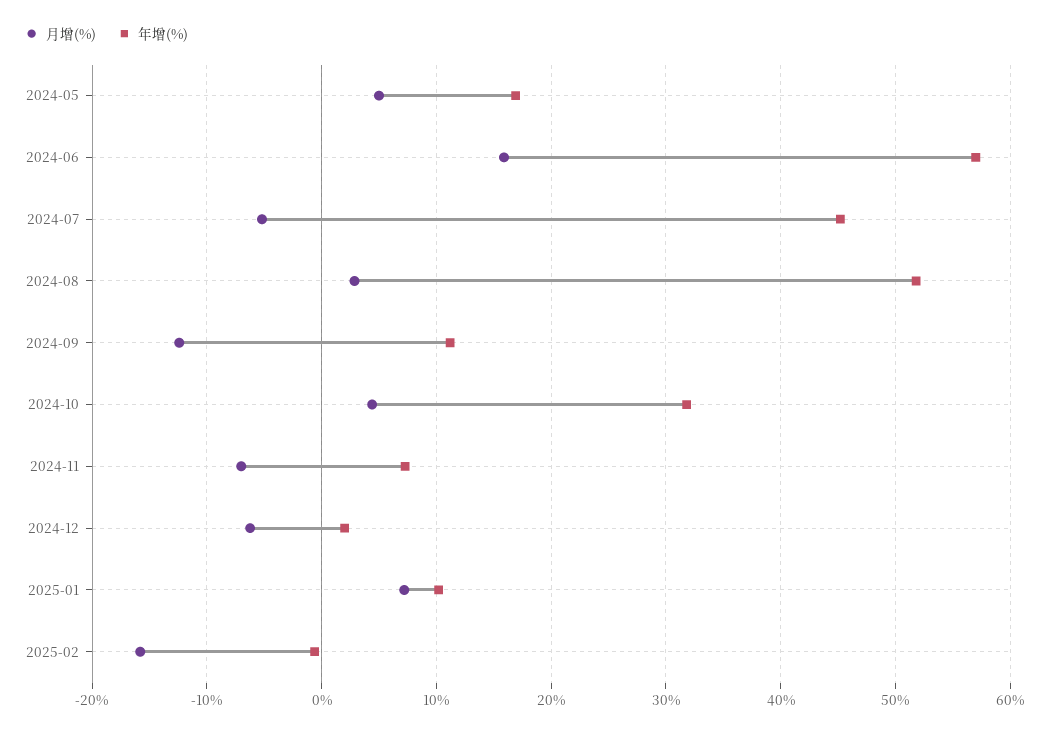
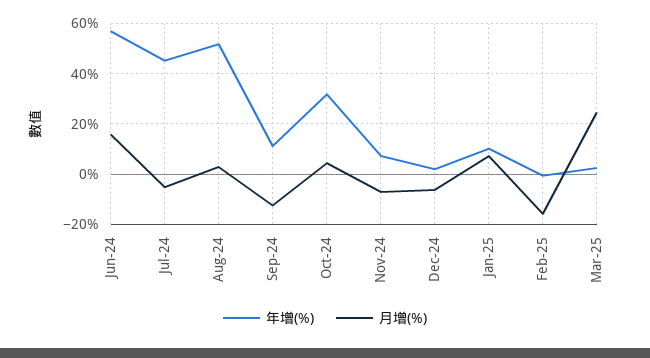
月增(%), 2024-05: 5 -> none
年增(%), 2024-05: 17 -> none
年增(%), Mar-25: none -> 2.5
月增(%), Mar-25: none -> 25

